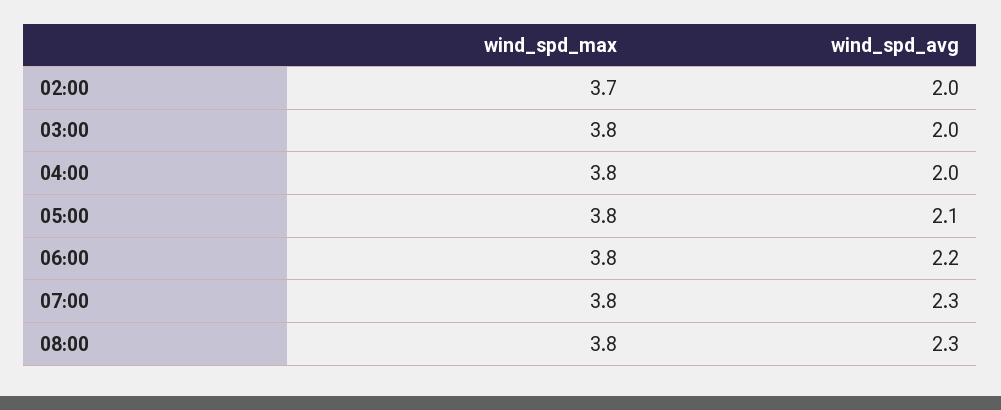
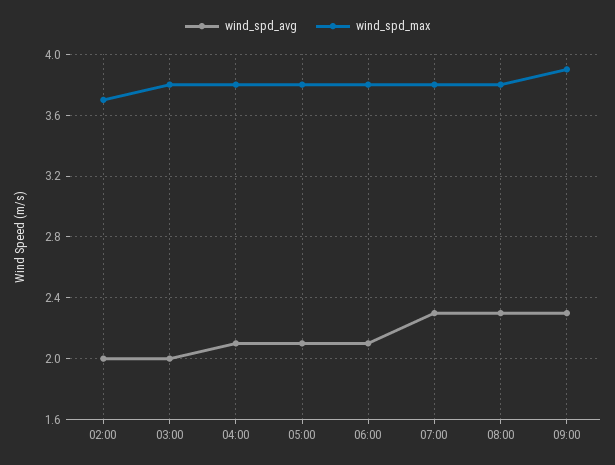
wind_spd_avg, 04:00: 2 -> 2.1
wind_spd_avg, 06:00: 2.2 -> 2.1
wind_spd_avg, 09:00: none -> 2.3
wind_spd_max, 09:00: none -> 3.9

